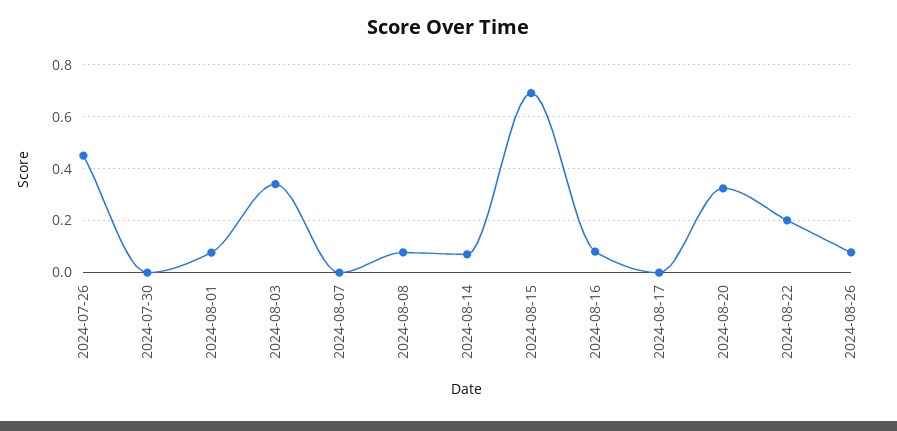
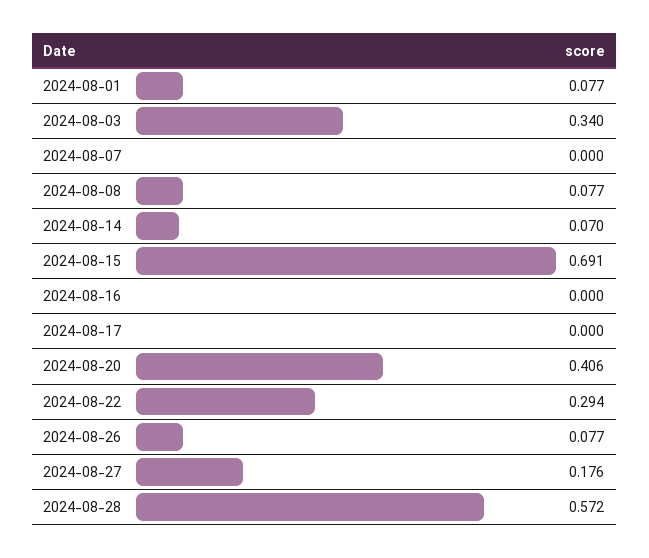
2024-07-26: 0.45 -> none
2024-07-30: 0 -> none
2024-08-16: 0.075 -> 0
2024-08-20: 0.325 -> 0.406
2024-08-22: 0.2 -> 0.294
2024-08-27: none -> 0.176
2024-08-28: none -> 0.572

